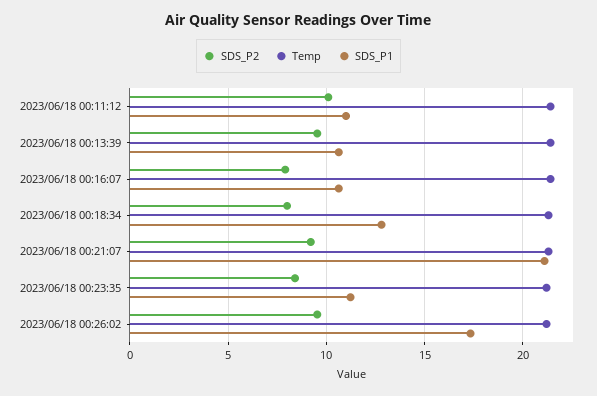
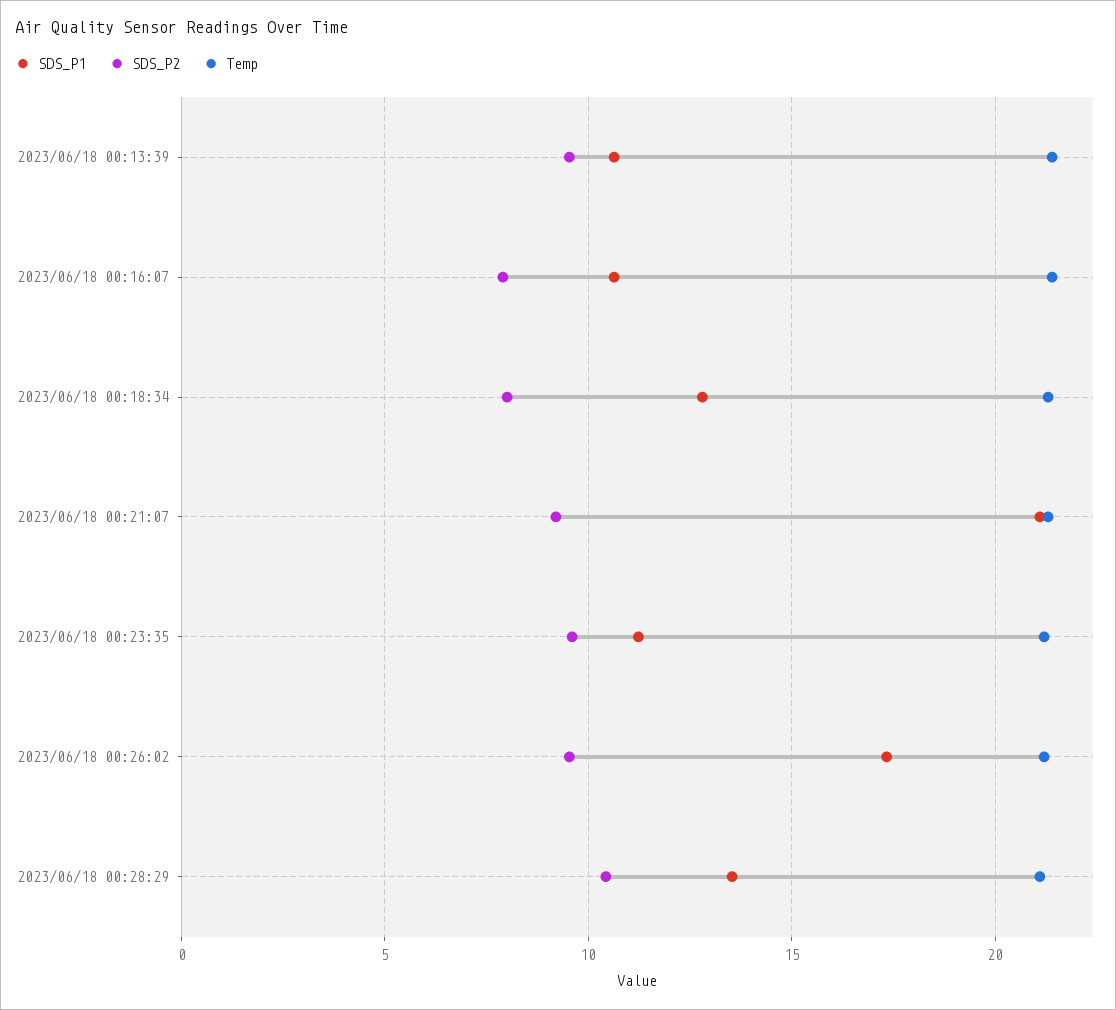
SDS_P2, 2023/06/18 00:11:12: 10 -> none
Temp, 2023/06/18 00:11:12: 21.5 -> none
SDS_P1, 2023/06/18 00:11:12: 11 -> none
SDS_P2, 2023/06/18 00:23:35: 8.5 -> 9.5
SDS_P1, 2023/06/18 00:28:29: none -> 13.5
SDS_P2, 2023/06/18 00:28:29: none -> 10.5
Temp, 2023/06/18 00:28:29: none -> 21

